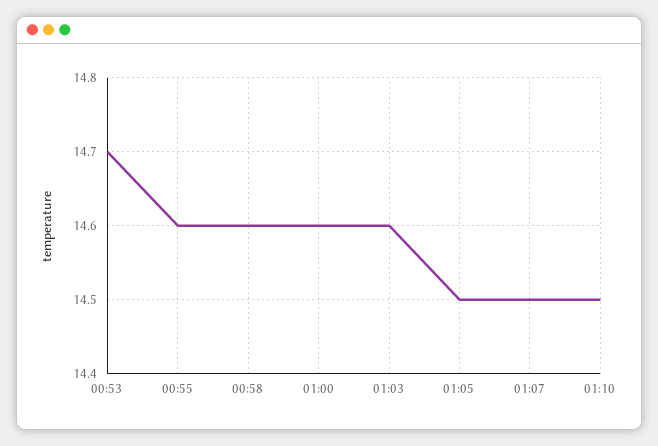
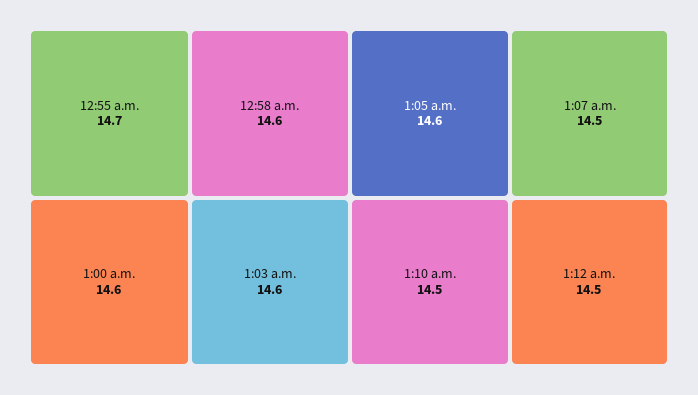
00:53: 14.7 -> none
00:55: 14.6 -> 14.7
01:05: 14.5 -> 14.6
1:12 a.m.: none -> 14.5

